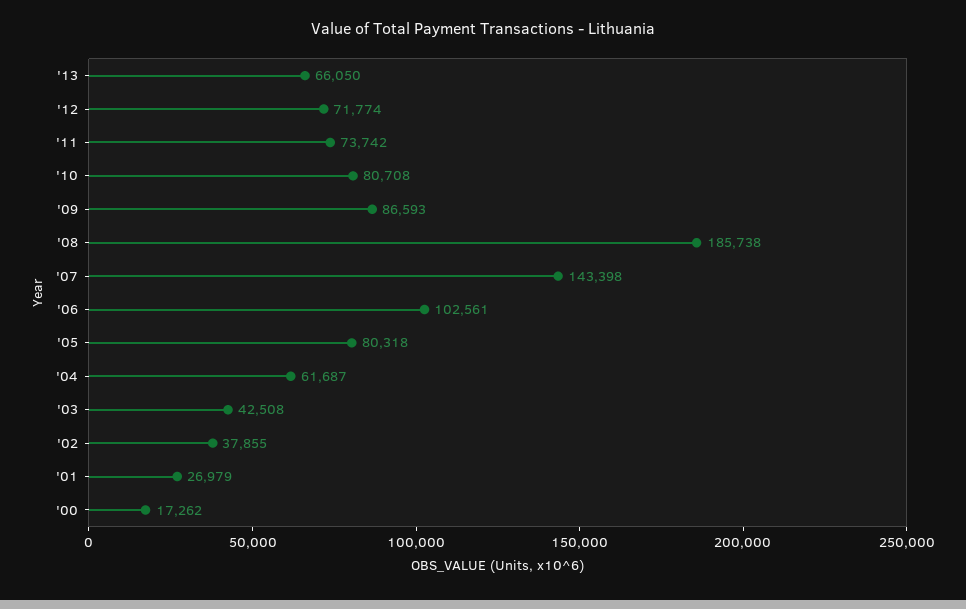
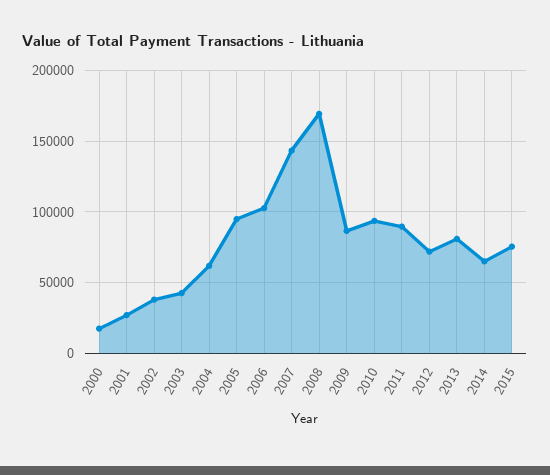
'13: 66050 -> 80000
'11: 73742 -> 90000
'10: 80708 -> 95000
'08: 185738 -> 170000
'05: 80318 -> 95000
2014: none -> 65000
2015: none -> 75000

